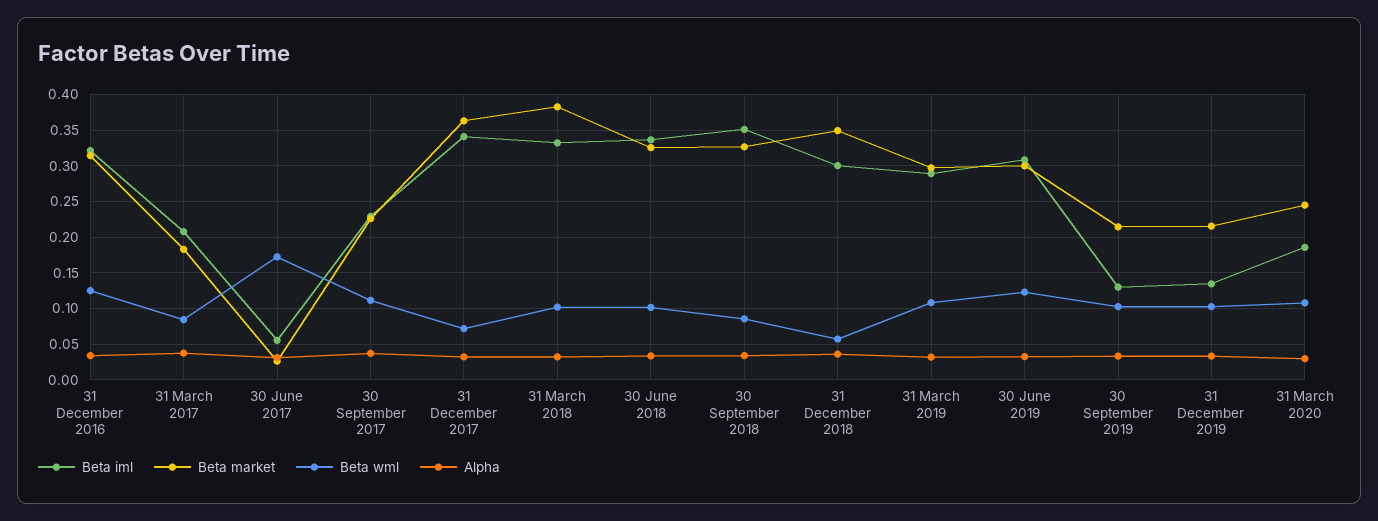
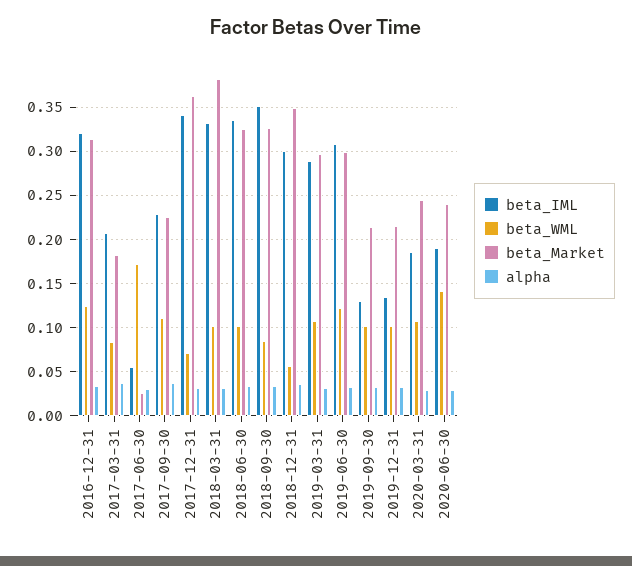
Beta iml, 2020-06-30: none -> 0.19
Beta wml, 2020-06-30: none -> 0.14
Beta market, 2020-06-30: none -> 0.24
Alpha, 2020-06-30: none -> 0.03

